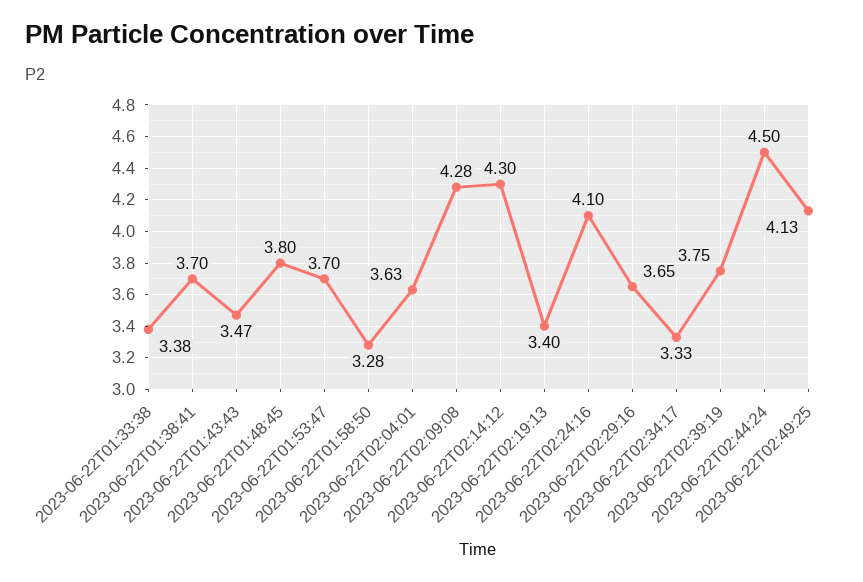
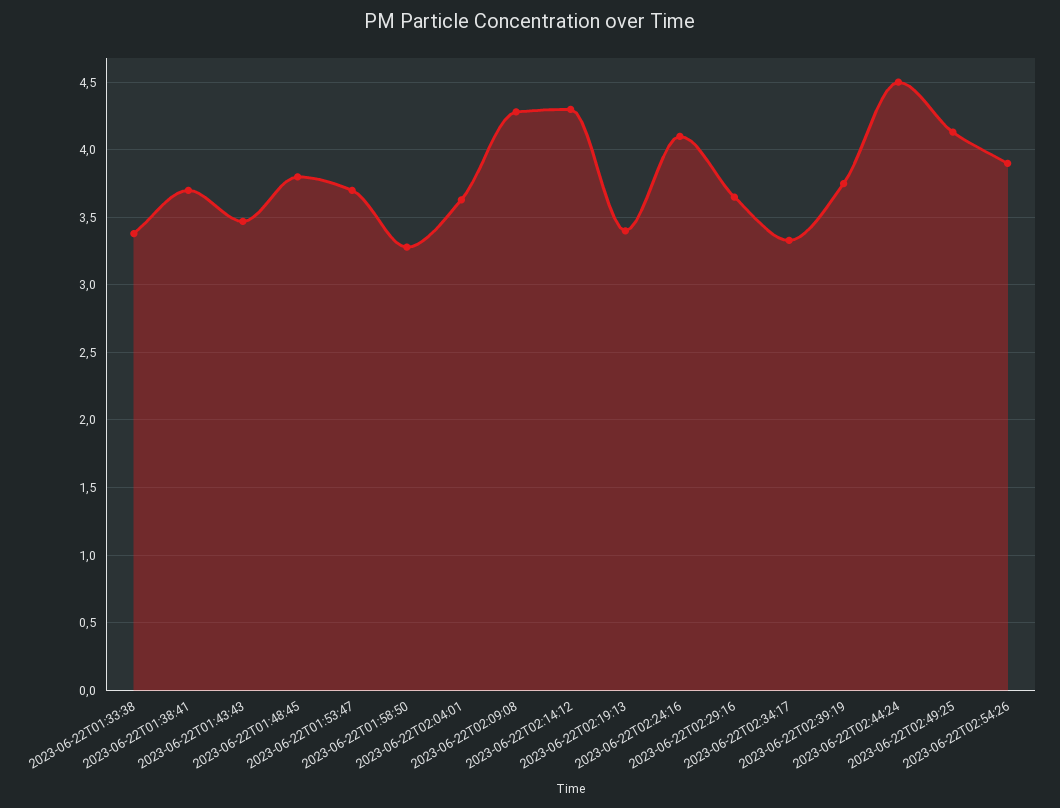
2023-06-22T02:54:26: none -> 3.9

